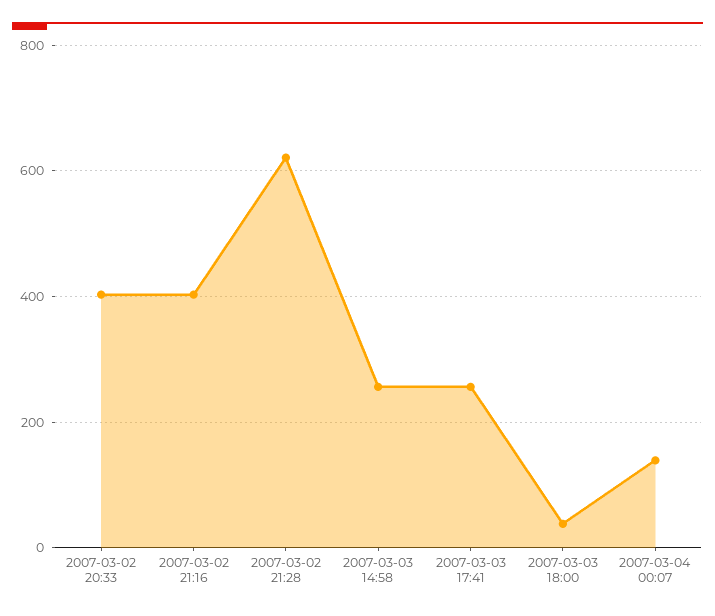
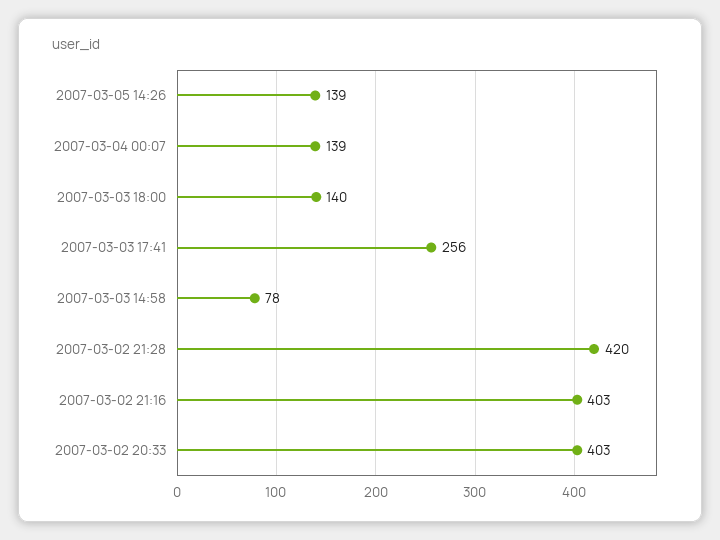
2007-03-02 21:28: 620 -> 420
2007-03-03 14:58: 260 -> 78
2007-03-03 18:00: 40 -> 140
2007-03-05 14:26: none -> 139

